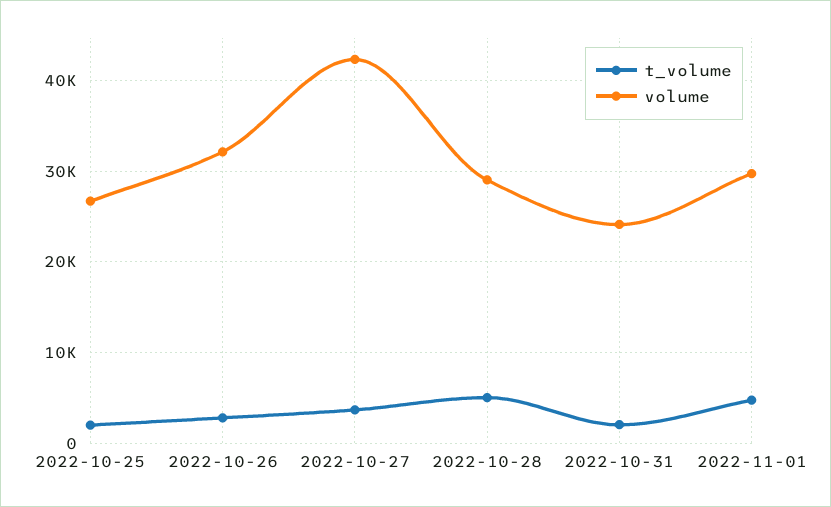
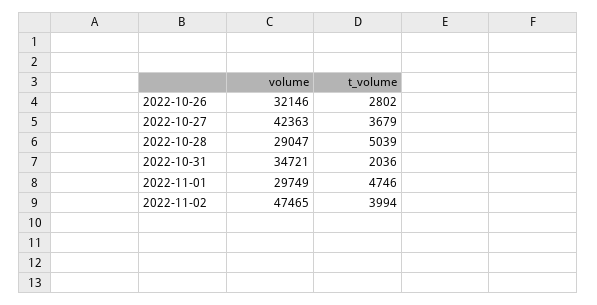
t_volume, 2022-10-25: 2000 -> none
volume, 2022-10-25: 27000 -> none
volume, 2022-10-31: 24000 -> 34721
volume, 2022-11-02: none -> 47465
t_volume, 2022-11-02: none -> 3994

